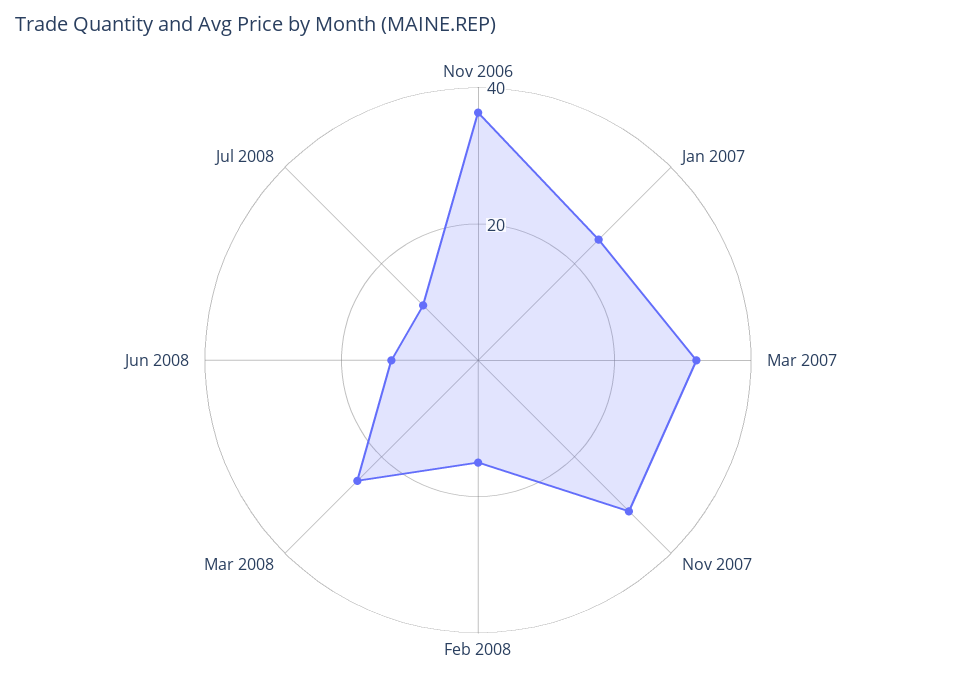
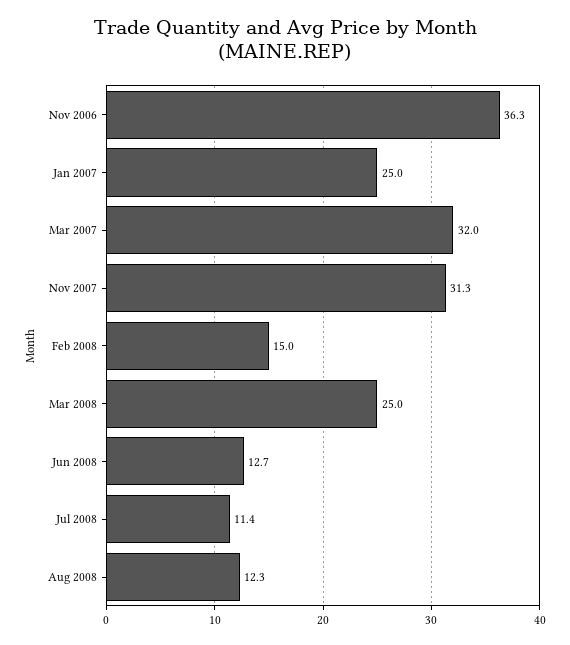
Aug 2008: none -> 12.3

